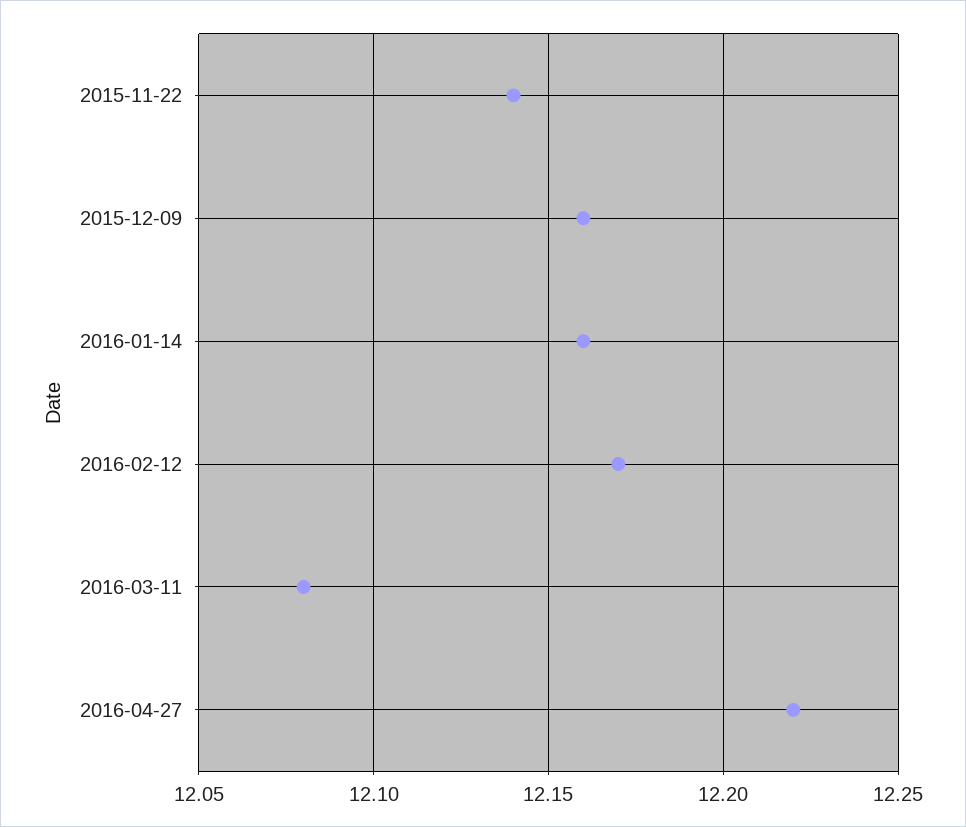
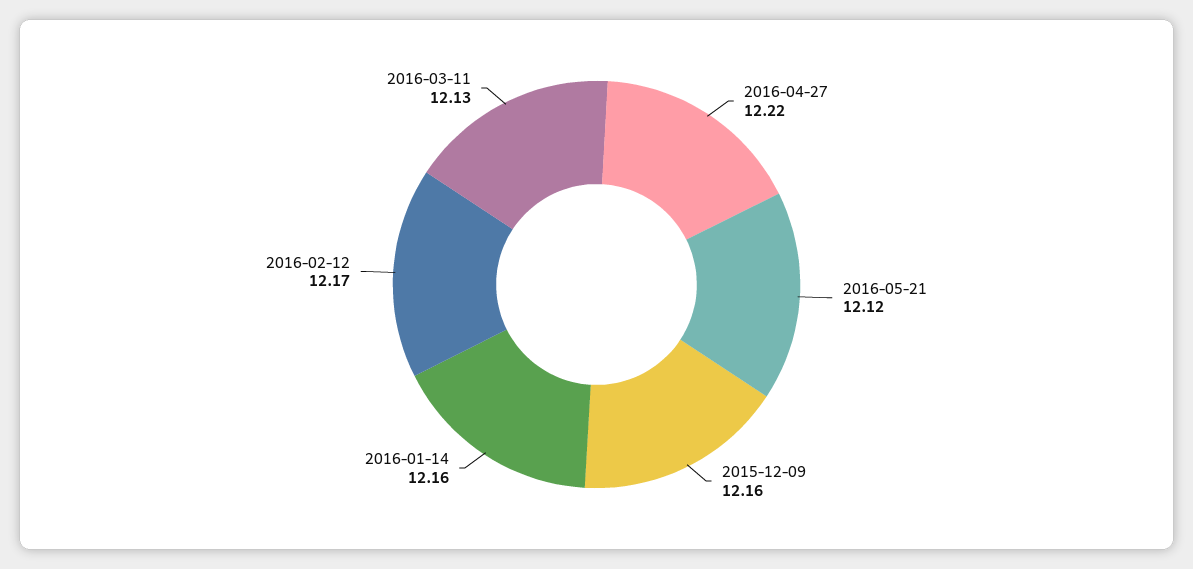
2015-11-22: 12.14 -> none
2016-03-11: 12.08 -> 12.13
2016-05-21: none -> 12.12

